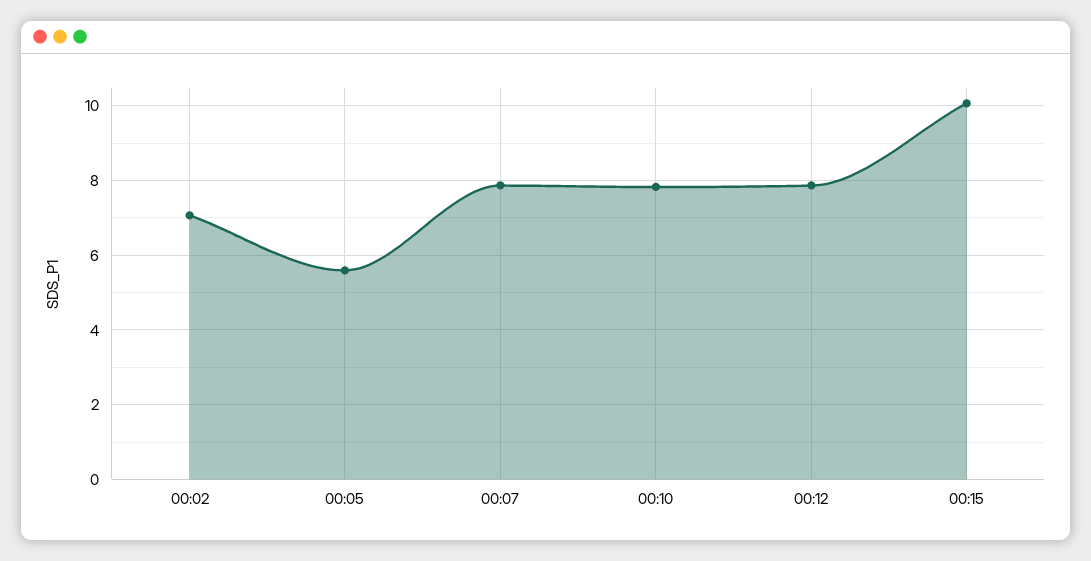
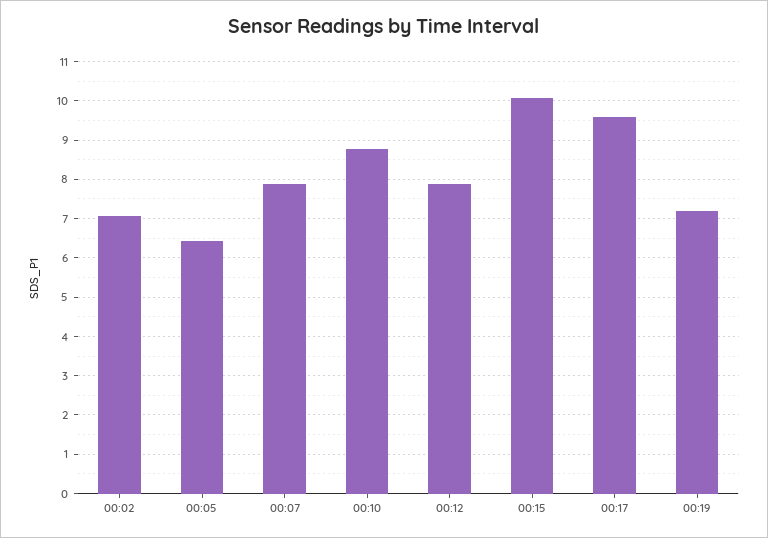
00:05: 5.6 -> 6.4
00:10: 7.8 -> 8.8
00:17: none -> 9.6
00:19: none -> 7.2

